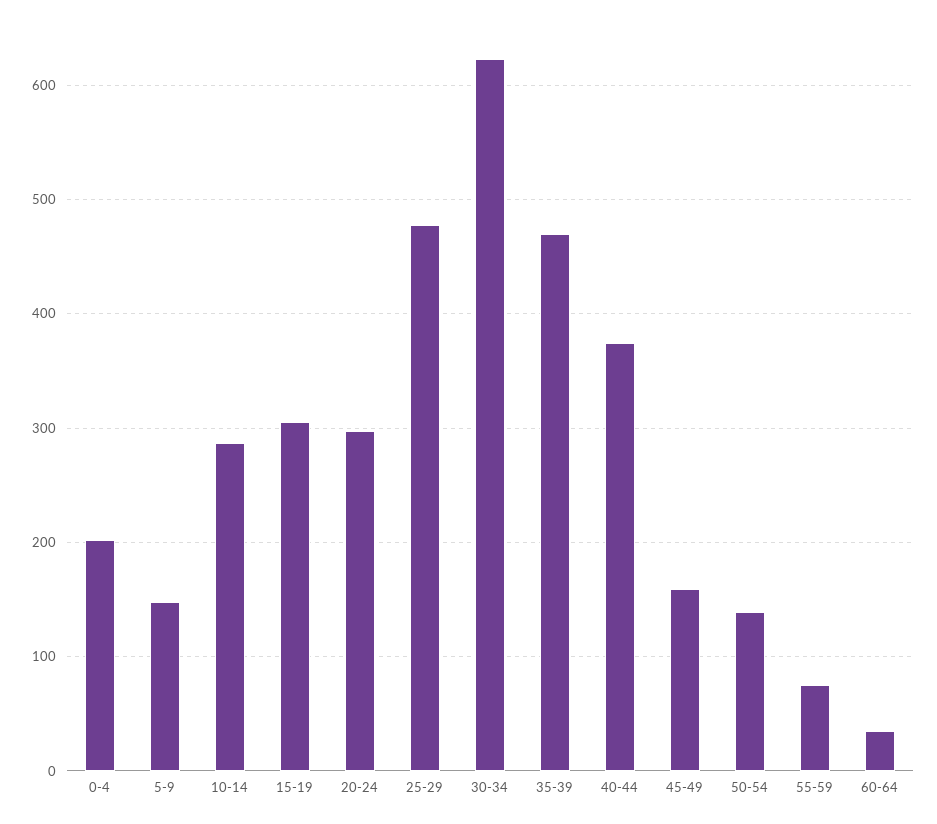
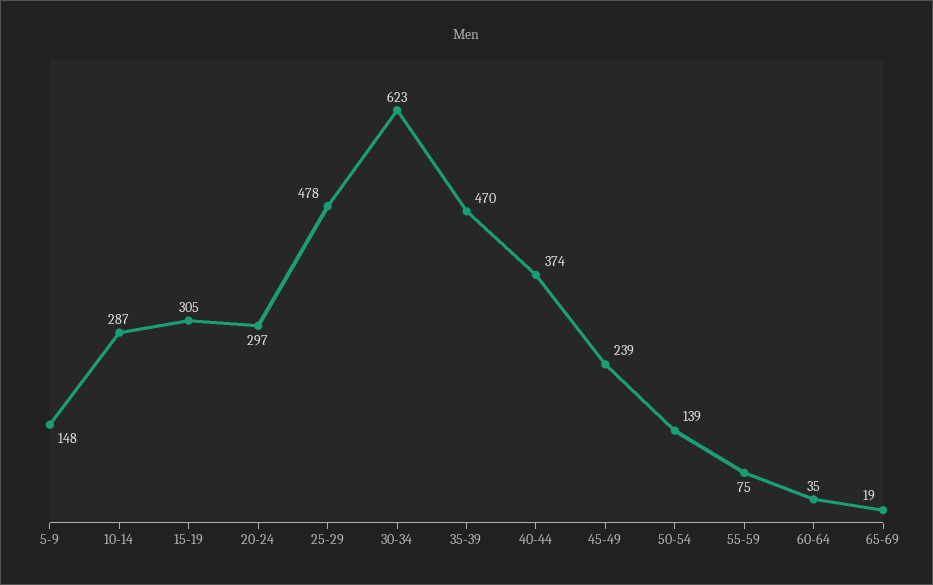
0-4: 200 -> none
45-49: 160 -> 239
65-69: none -> 19

